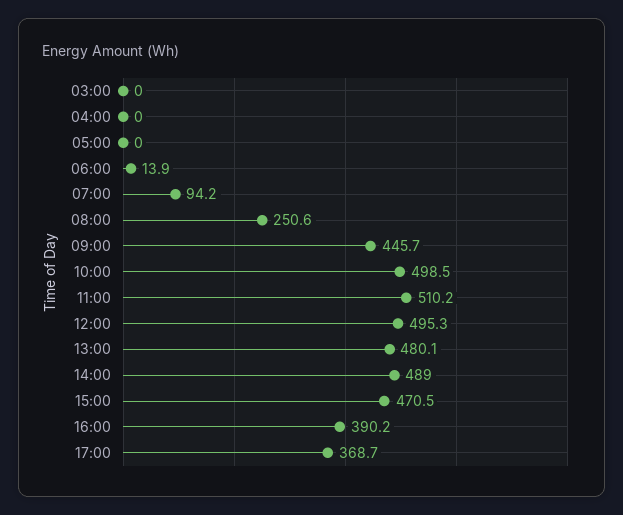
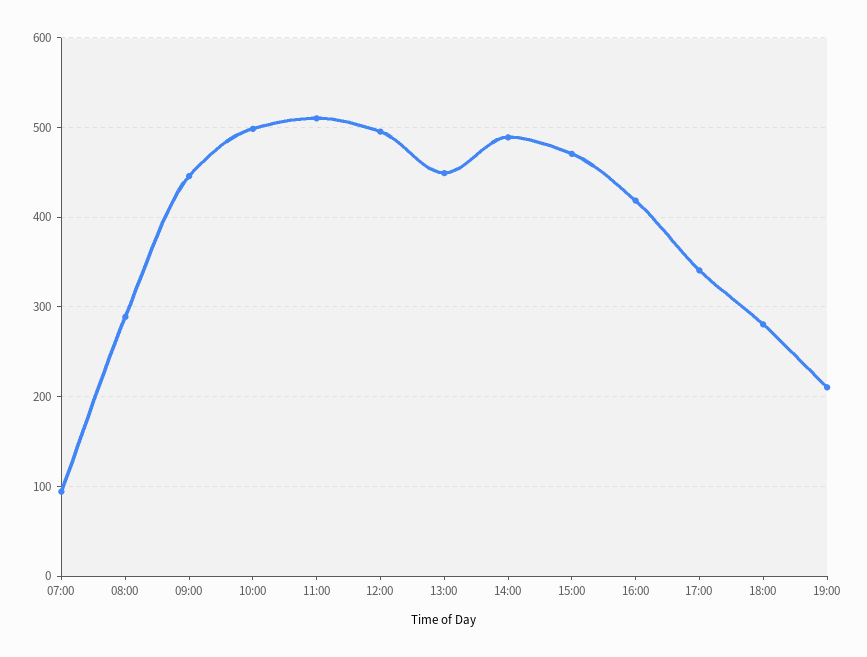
03:00: 0 -> none
04:00: 0 -> none
05:00: 0 -> none
06:00: 13.9 -> none
08:00: 250.6 -> 290
13:00: 480.1 -> 450
16:00: 390.2 -> 420
17:00: 368.7 -> 340
18:00: none -> 280
19:00: none -> 210

